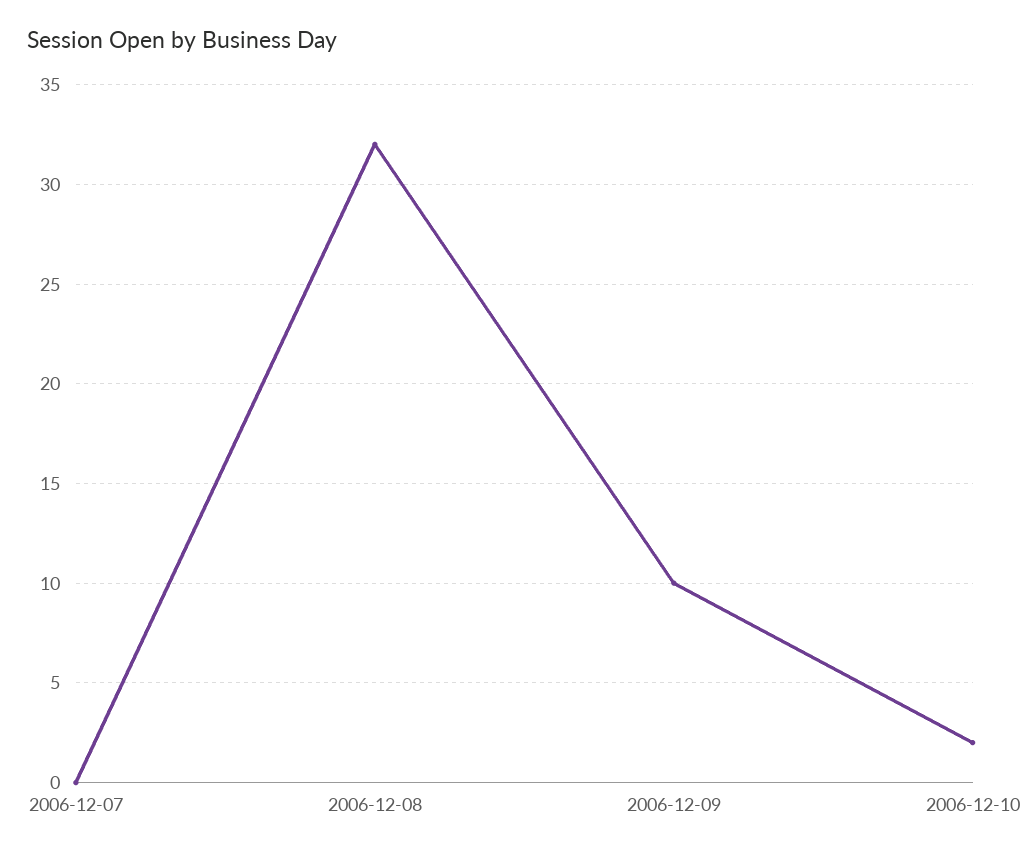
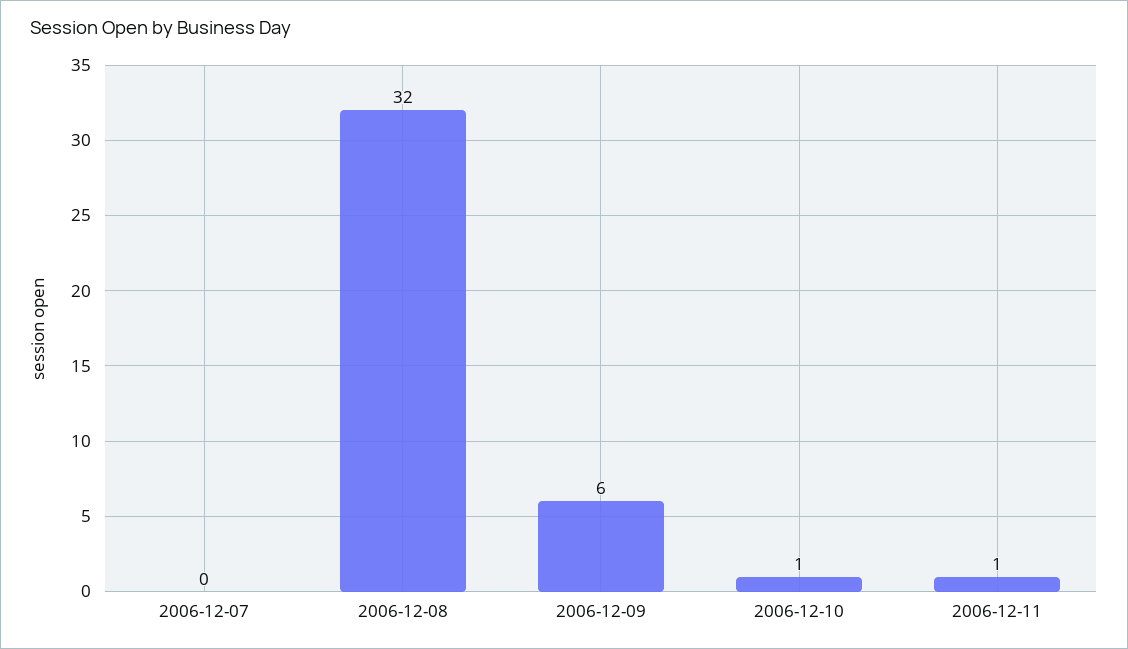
2006-12-09: 10 -> 6
2006-12-10: 2 -> 1
2006-12-11: none -> 1

